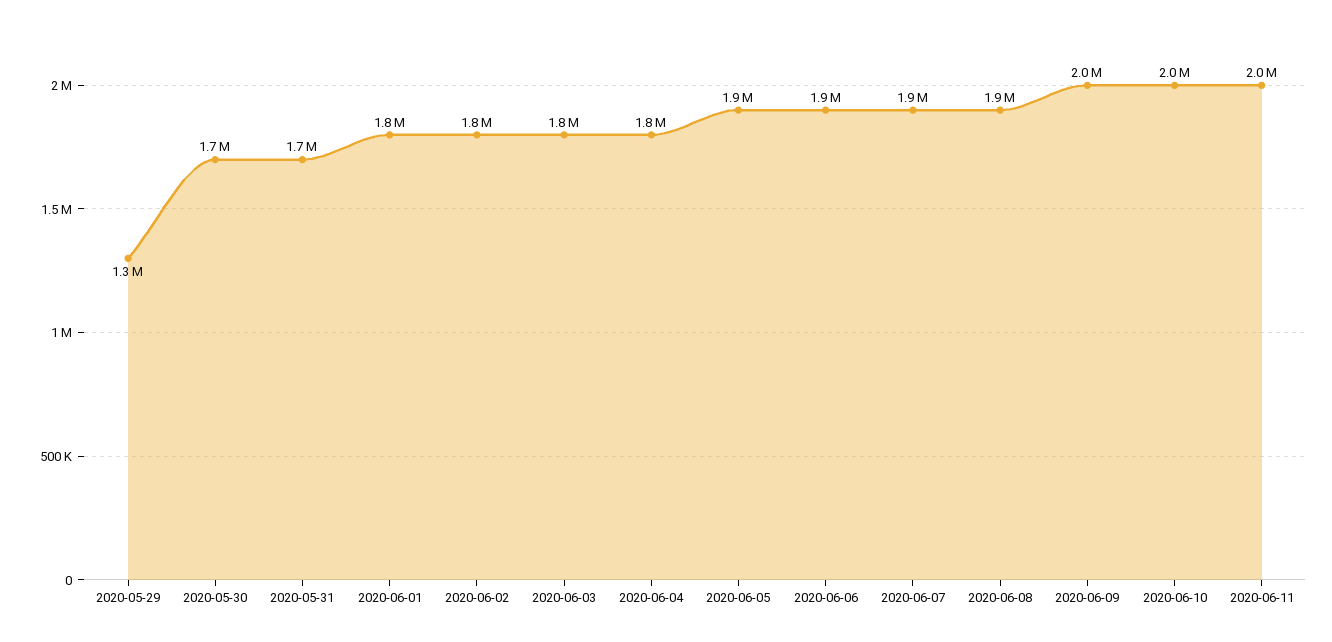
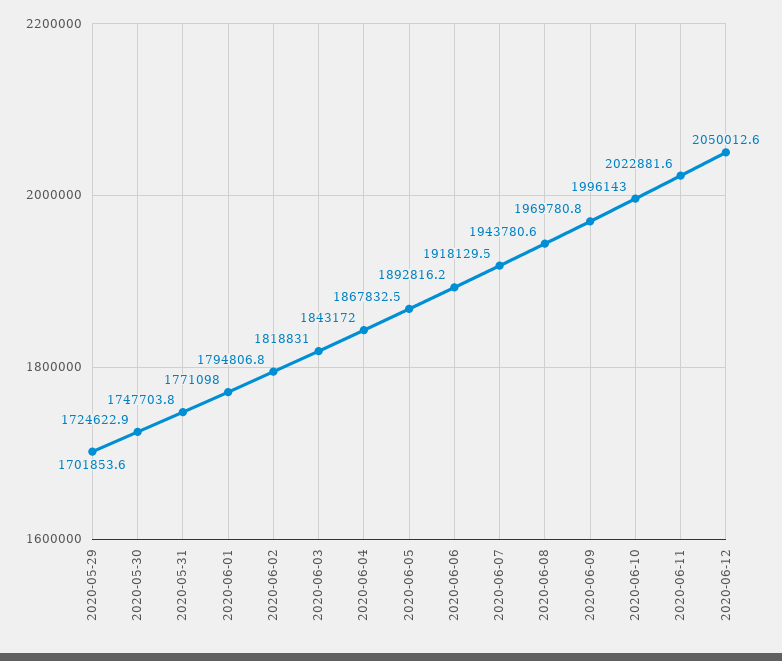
2020-05-29: 1300000 -> 1701853.6
2020-06-12: none -> 2050012.6

